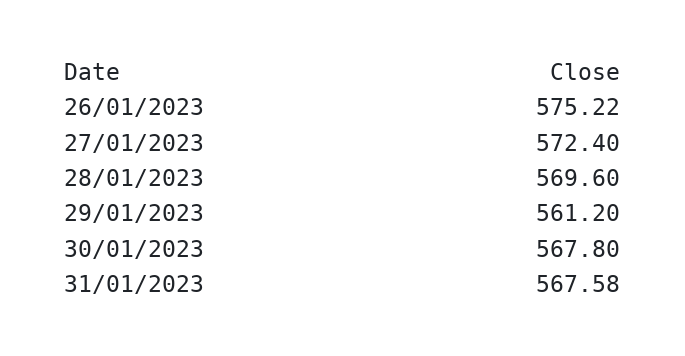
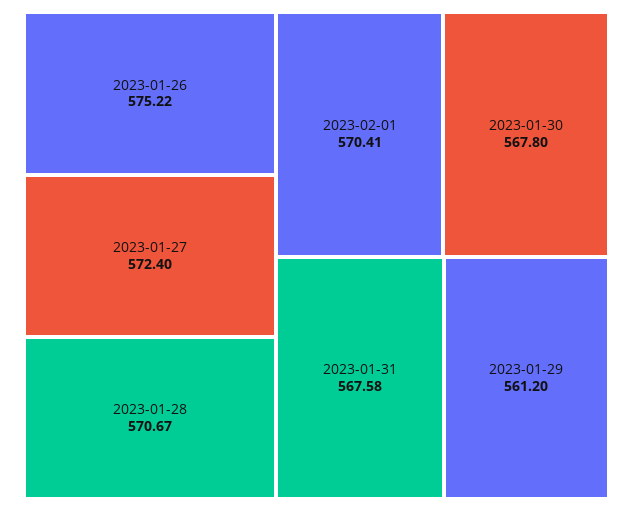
28/01/2023: 569.6 -> 570.67
2023-02-01: none -> 570.41

